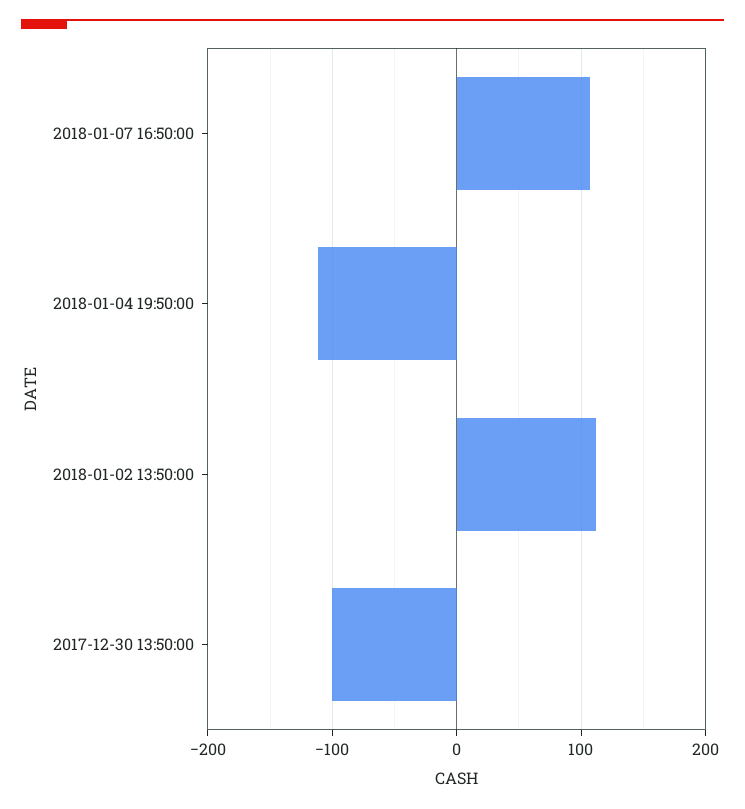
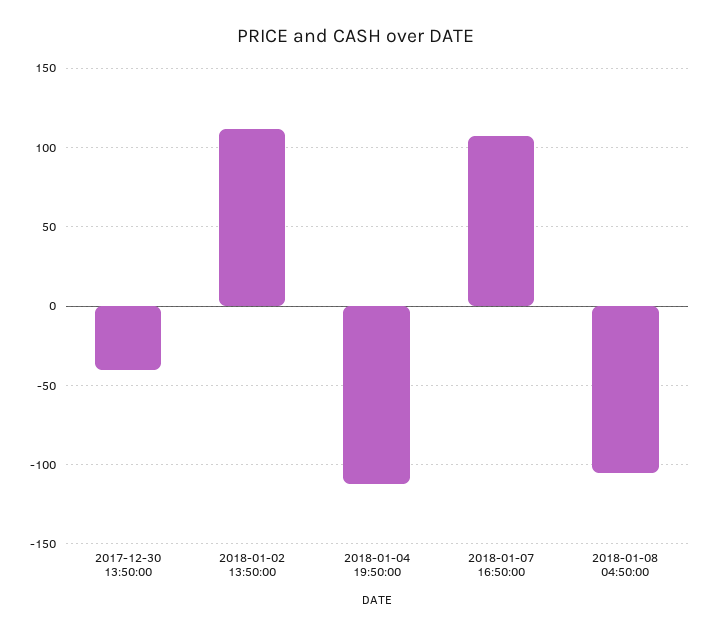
2017-12-30 13:50:00: -100 -> -40
2018-01-08 04:50:00: none -> -105

